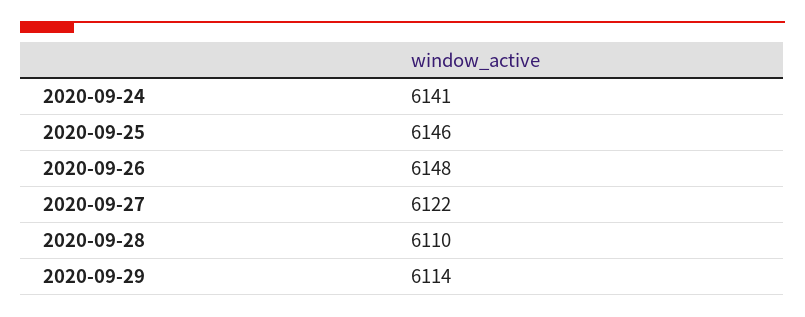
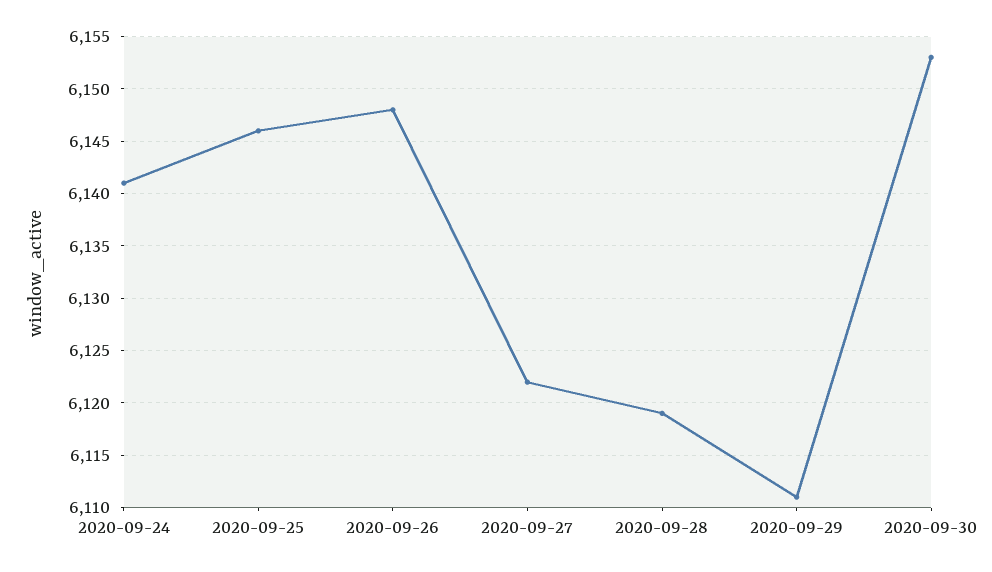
2020-09-28: 6110 -> 6119
2020-09-29: 6114 -> 6111
2020-09-30: none -> 6153

